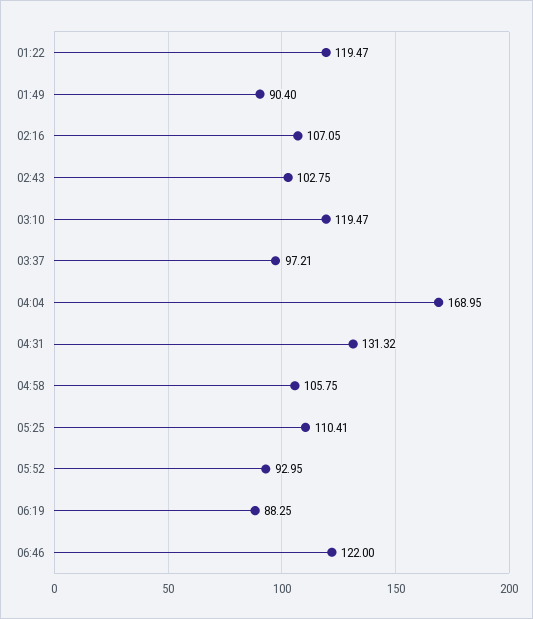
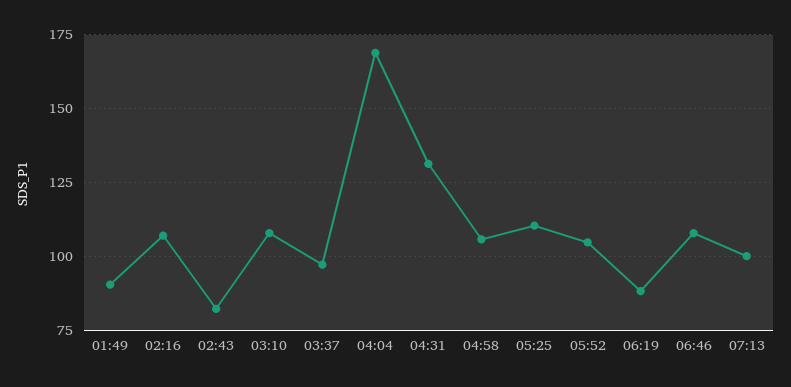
01:22: 119.47 -> none
02:43: 102.75 -> 82.5
03:10: 119.47 -> 107.5
05:52: 92.95 -> 105
06:46: 122 -> 107.5
07:13: none -> 100

